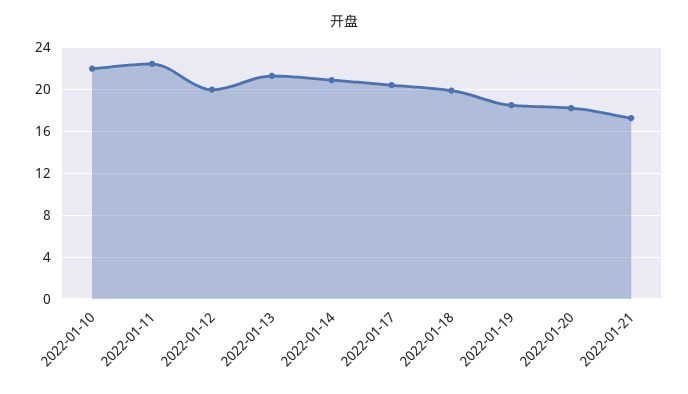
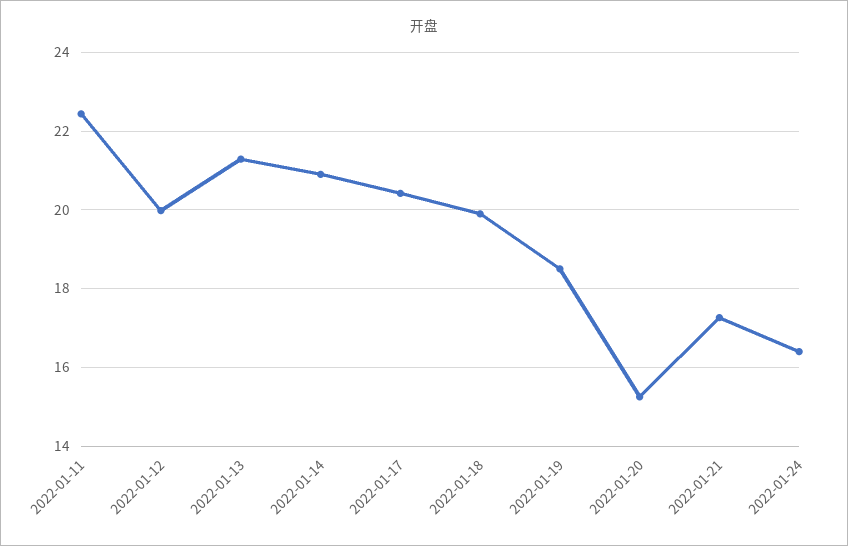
2022-01-10: 22 -> none
2022-01-20: 18 -> 15.2
2022-01-24: none -> 16.4

